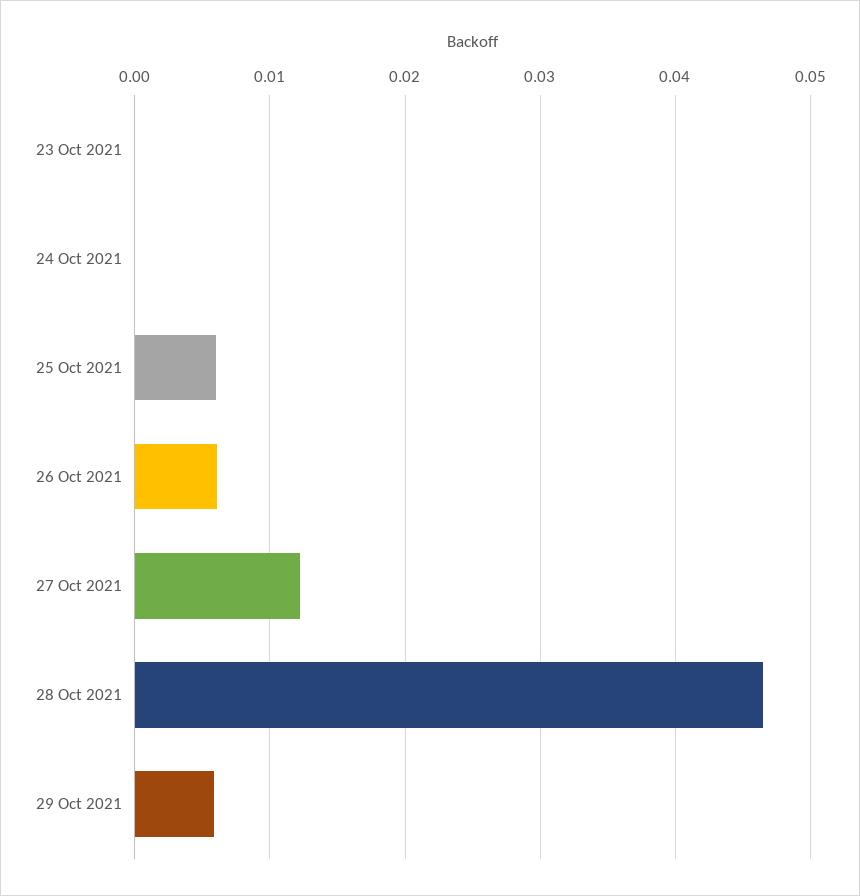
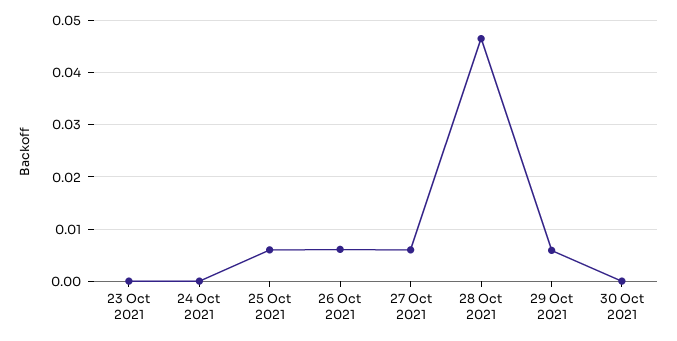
27 Oct 2021: 0.012 -> 0.006
30 Oct 2021: none -> 0

